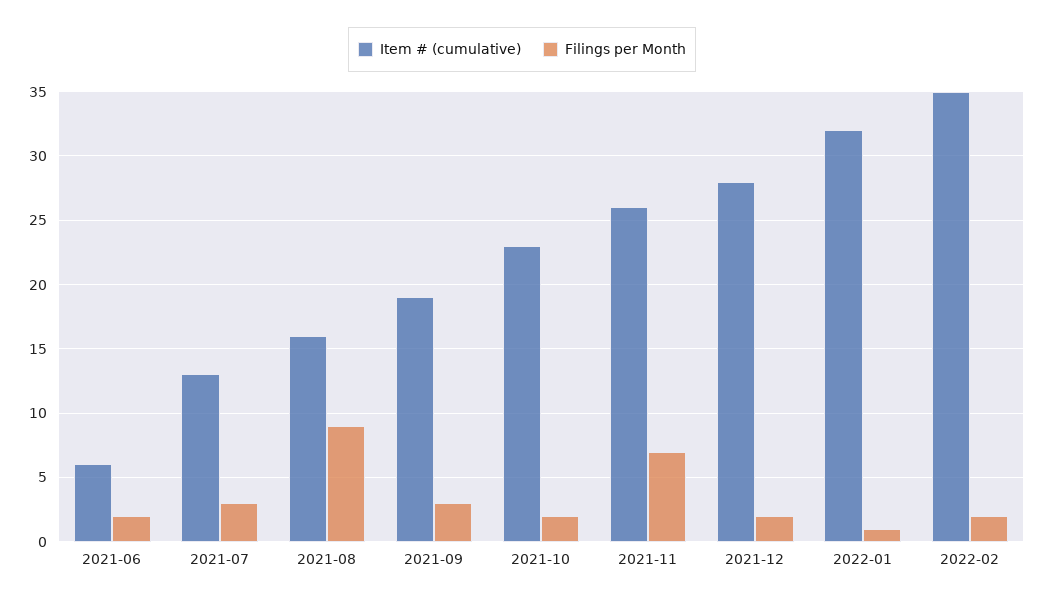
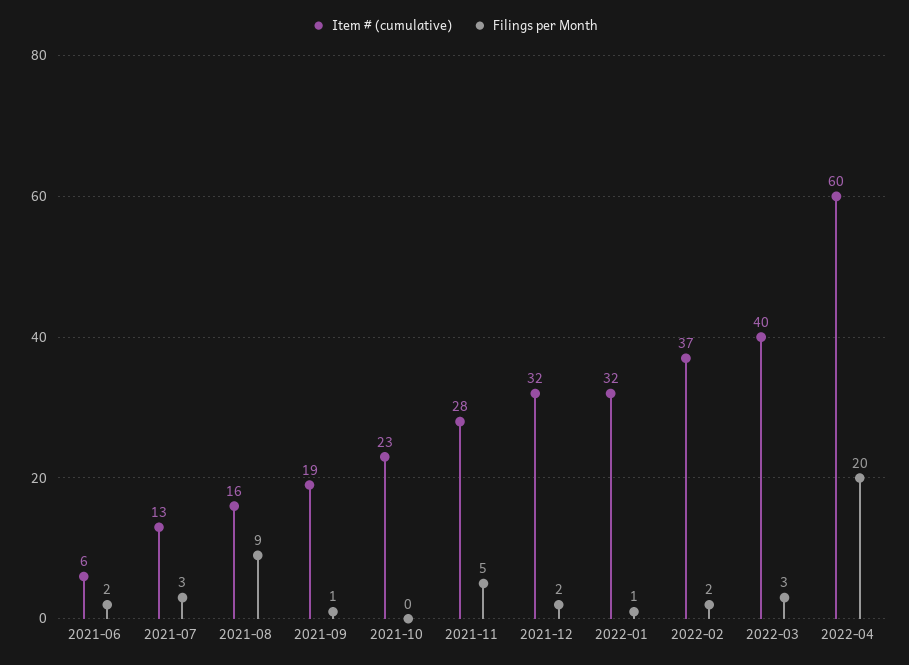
Filings per Month, 2021-09: 3 -> 1
Filings per Month, 2021-10: 2 -> 0
Item # (cumulative), 2021-11: 26 -> 28
Filings per Month, 2021-11: 7 -> 5
Item # (cumulative), 2021-12: 28 -> 32
Item # (cumulative), 2022-02: 35 -> 37
Item # (cumulative), 2022-03: none -> 40
Filings per Month, 2022-03: none -> 3
Item # (cumulative), 2022-04: none -> 60
Filings per Month, 2022-04: none -> 20

